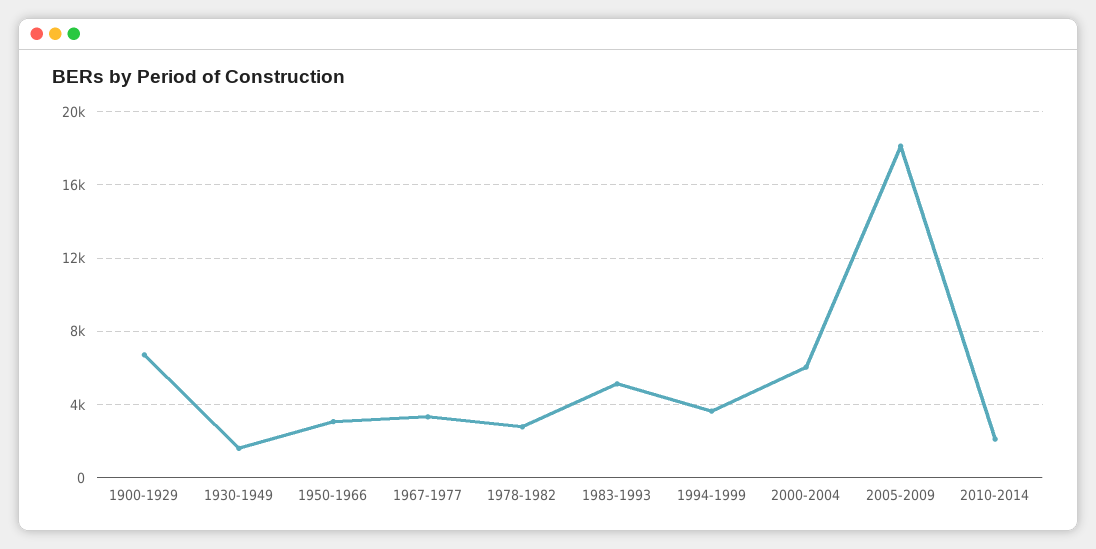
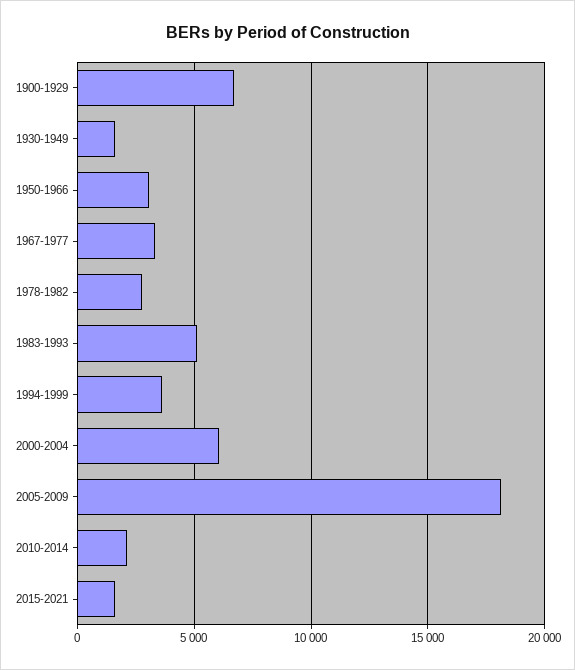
2015-2021: none -> 1500

